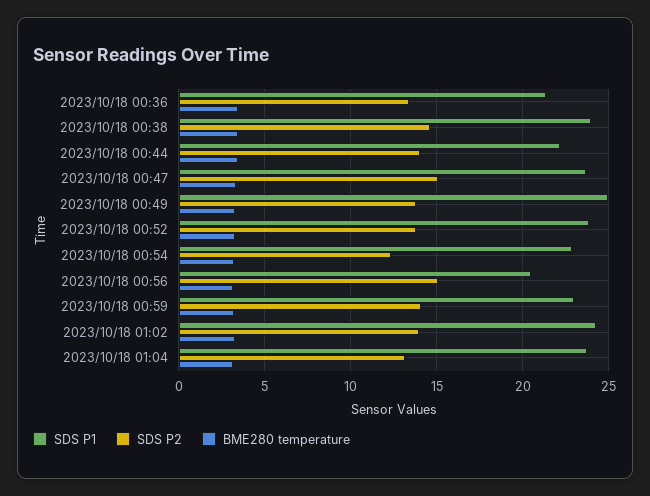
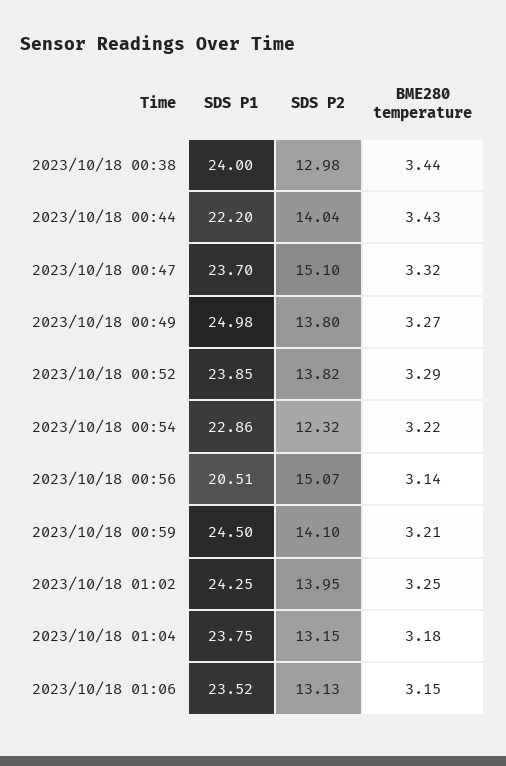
SDS P1, 2023/10/18 00:36: 21.5 -> none
SDS P2, 2023/10/18 00:36: 13.5 -> none
BME280 temperature, 2023/10/18 00:36: 3.5 -> none
SDS P2, 2023/10/18 00:38: 14.5 -> 12.98
SDS P1, 2023/10/18 00:59: 23 -> 24.5
SDS P1, 2023/10/18 01:06: none -> 23.52
SDS P2, 2023/10/18 01:06: none -> 13.13
BME280 temperature, 2023/10/18 01:06: none -> 3.15

